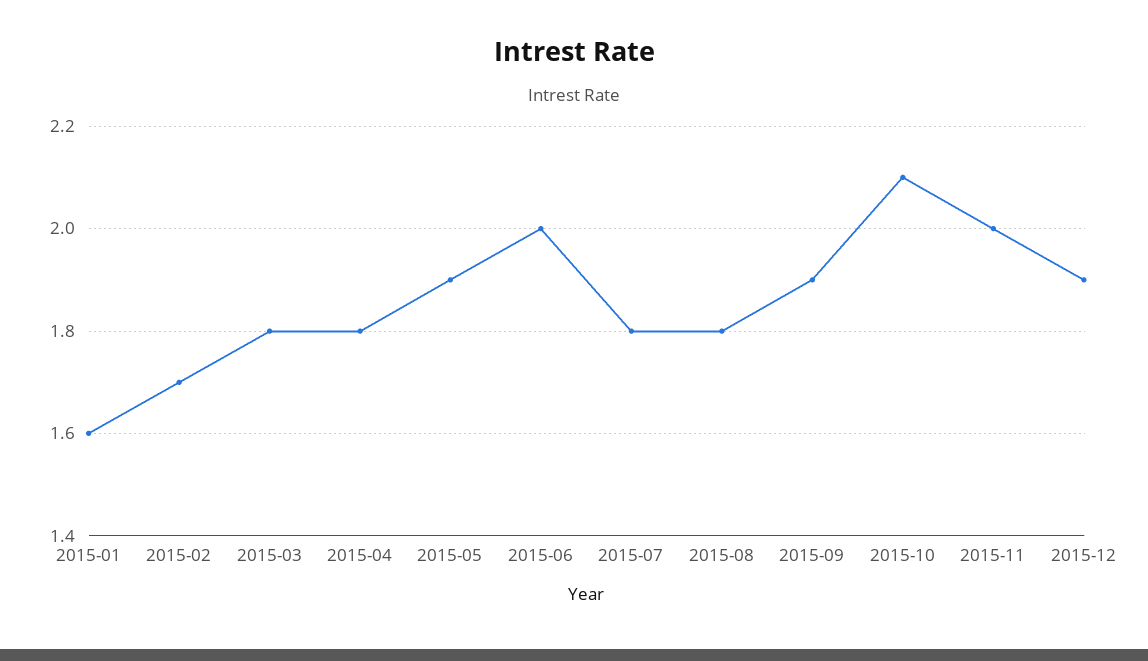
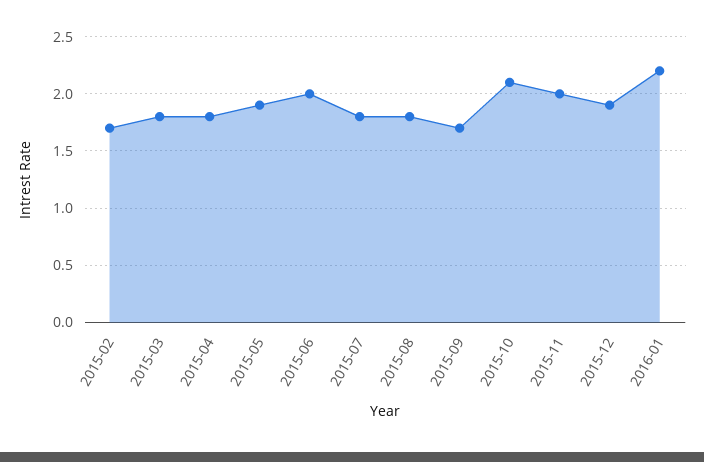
2015-01: 1.6 -> none
2015-09: 1.9 -> 1.7
2016-01: none -> 2.2

